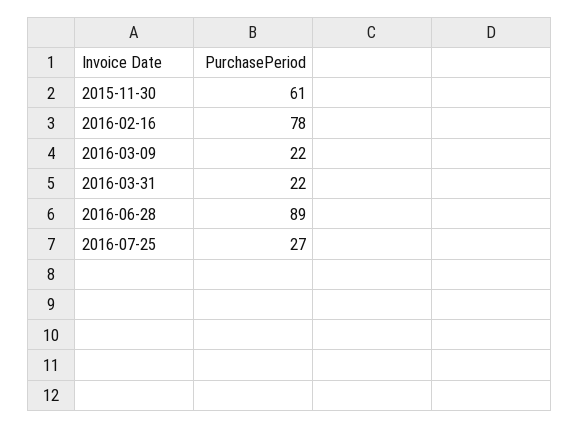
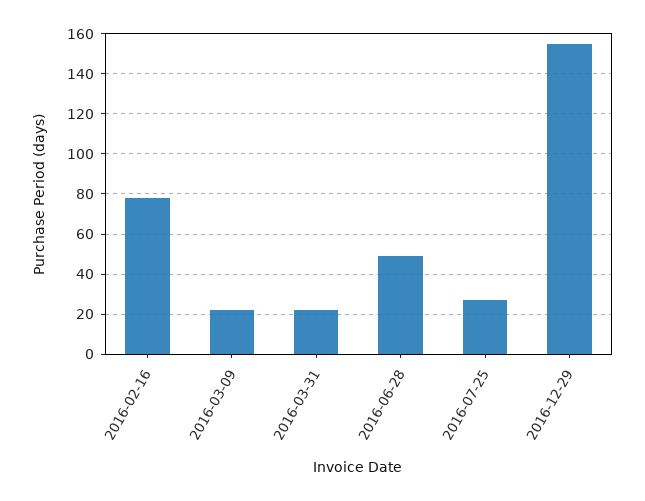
2015-11-30: 61 -> none
2016-06-28: 89 -> 50
2016-12-29: none -> 155

